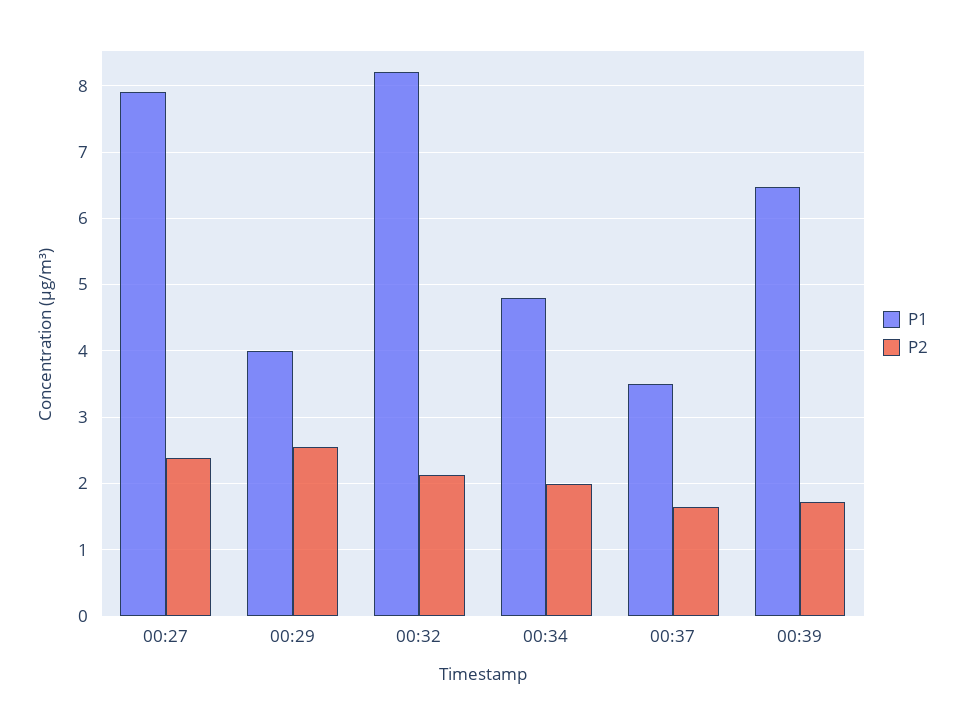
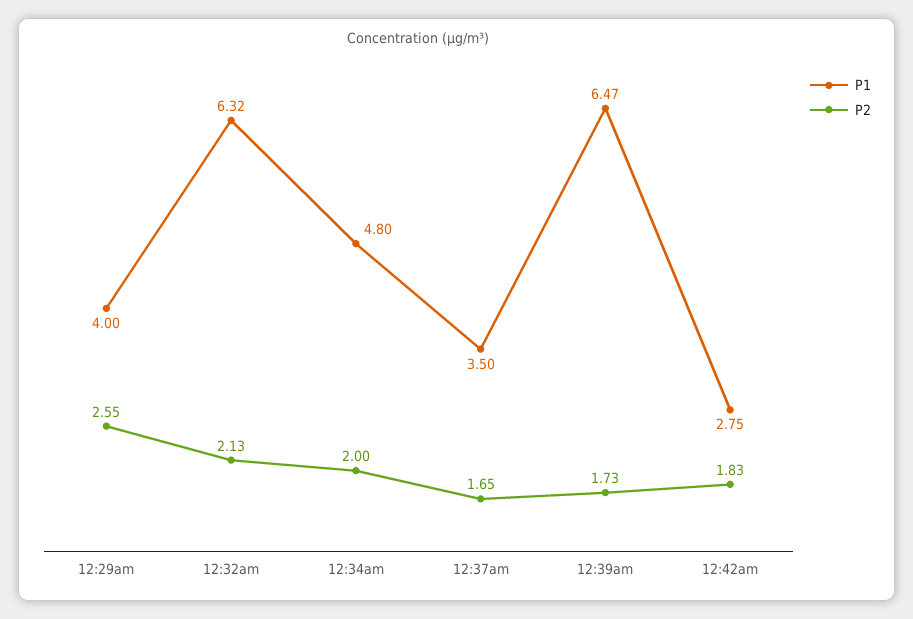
P1, 00:27: 7.9 -> none
P2, 00:27: 2.4 -> none
P1, 00:32: 8.2 -> 6.32
P1, 12:42am: none -> 2.75
P2, 12:42am: none -> 1.83

